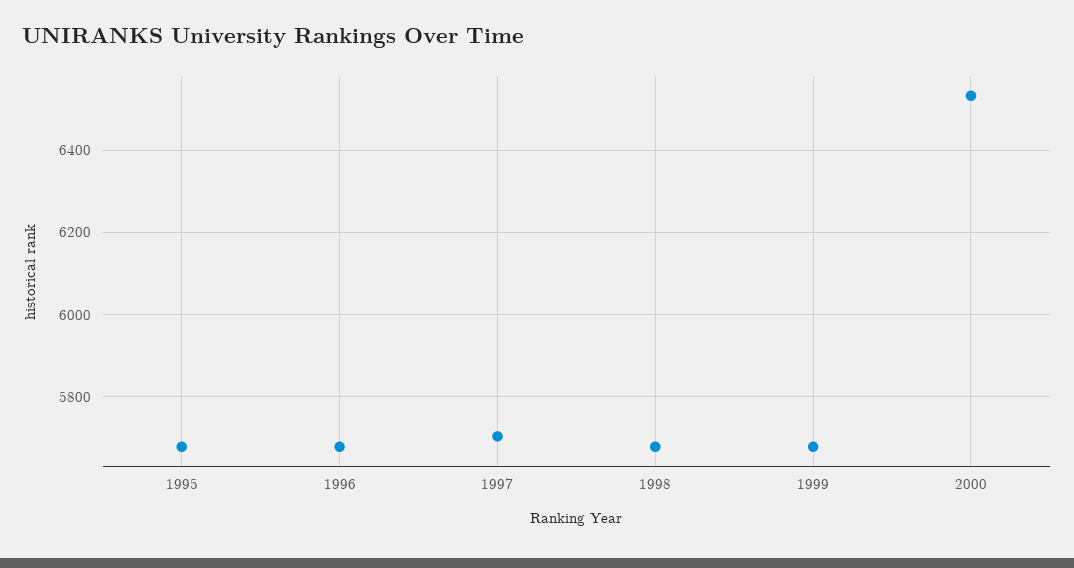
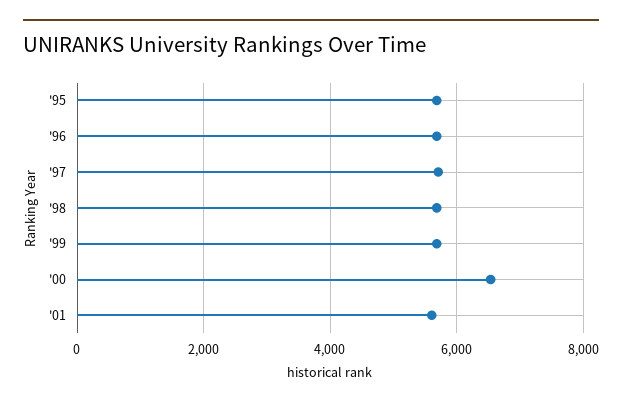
'01: none -> 5600

